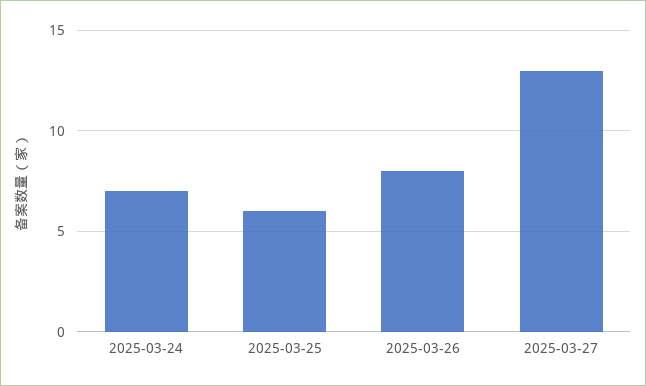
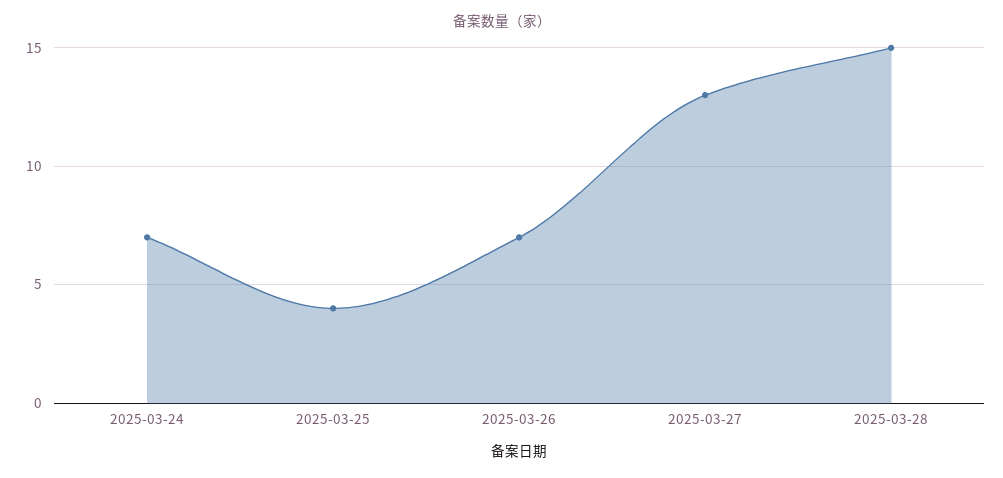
2025-03-25: 6 -> 4
2025-03-26: 8 -> 7
2025-03-28: none -> 15

